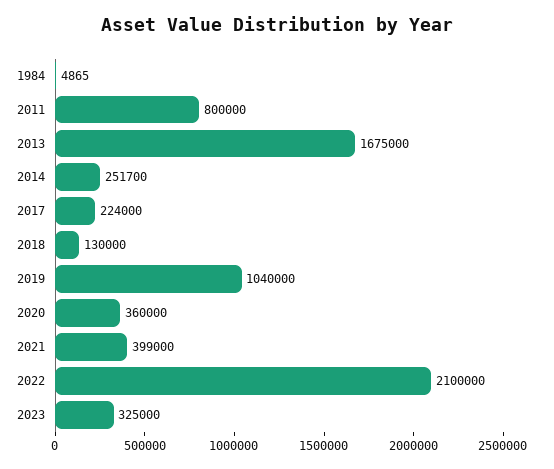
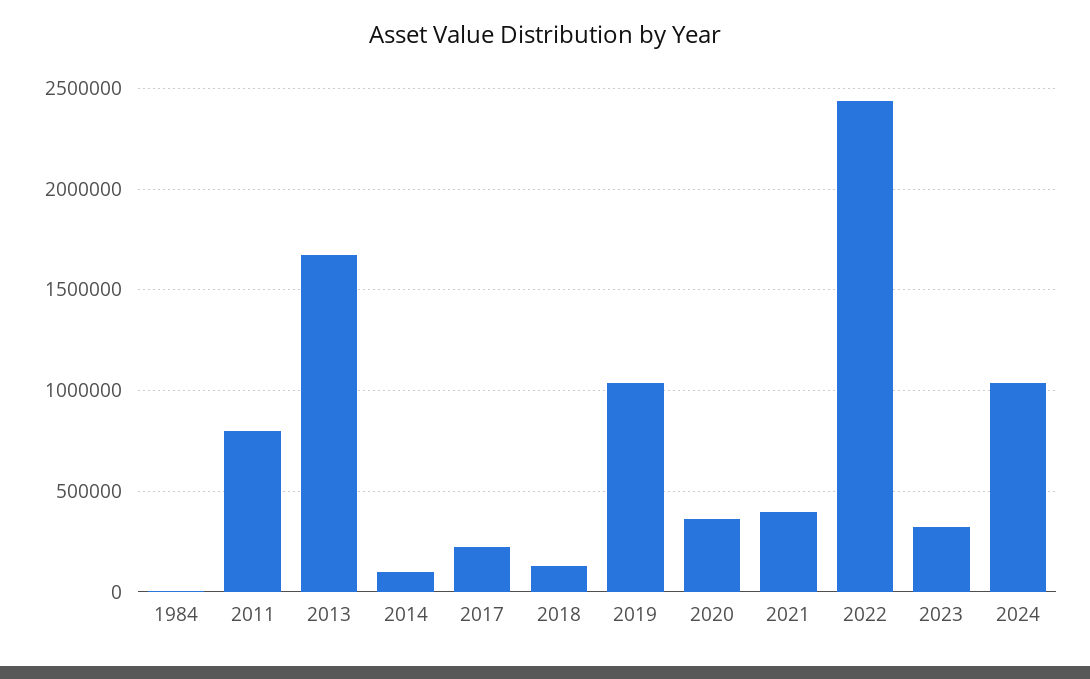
2014: 251700 -> 100000
2022: 2100000 -> 2450000
2024: none -> 1050000

